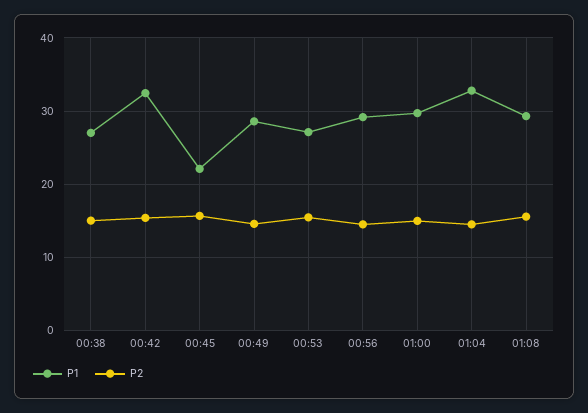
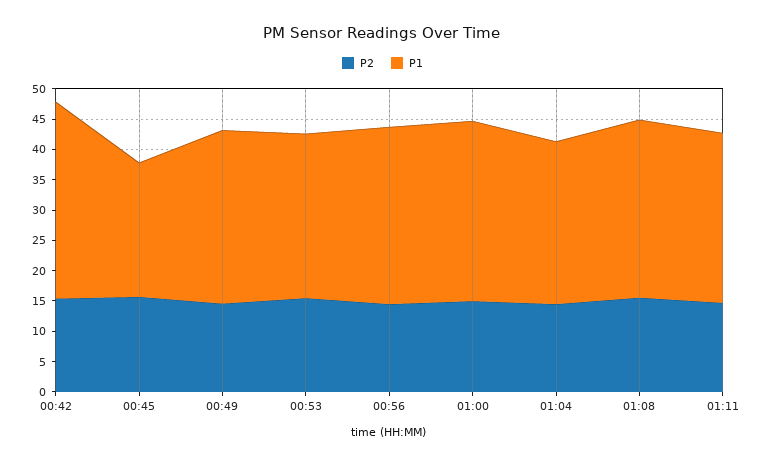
P1, 00:38: 27 -> none
P2, 00:38: 15 -> none
P1, 01:04: 33 -> 27.5
P2, 01:11: none -> 15
P1, 01:11: none -> 27.5

